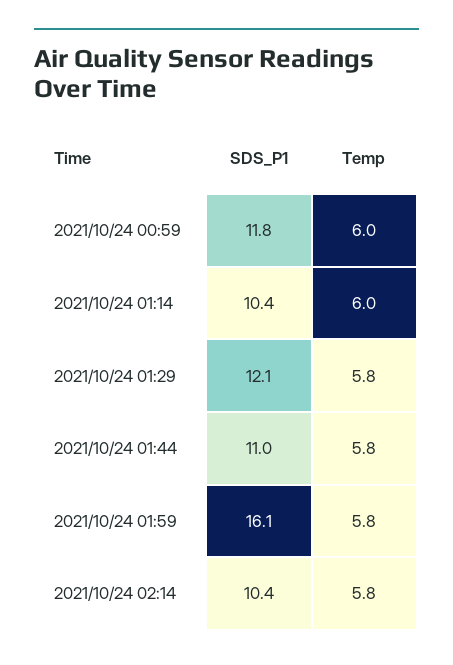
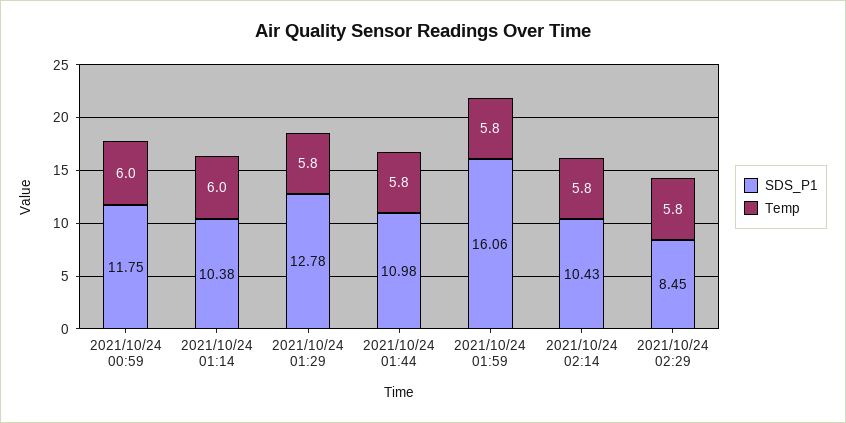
SDS_P1, 2021/10/24 01:29: 12.1 -> 12.78
SDS_P1, 2021/10/24 02:29: none -> 8.45
Temp, 2021/10/24 02:29: none -> 5.8

